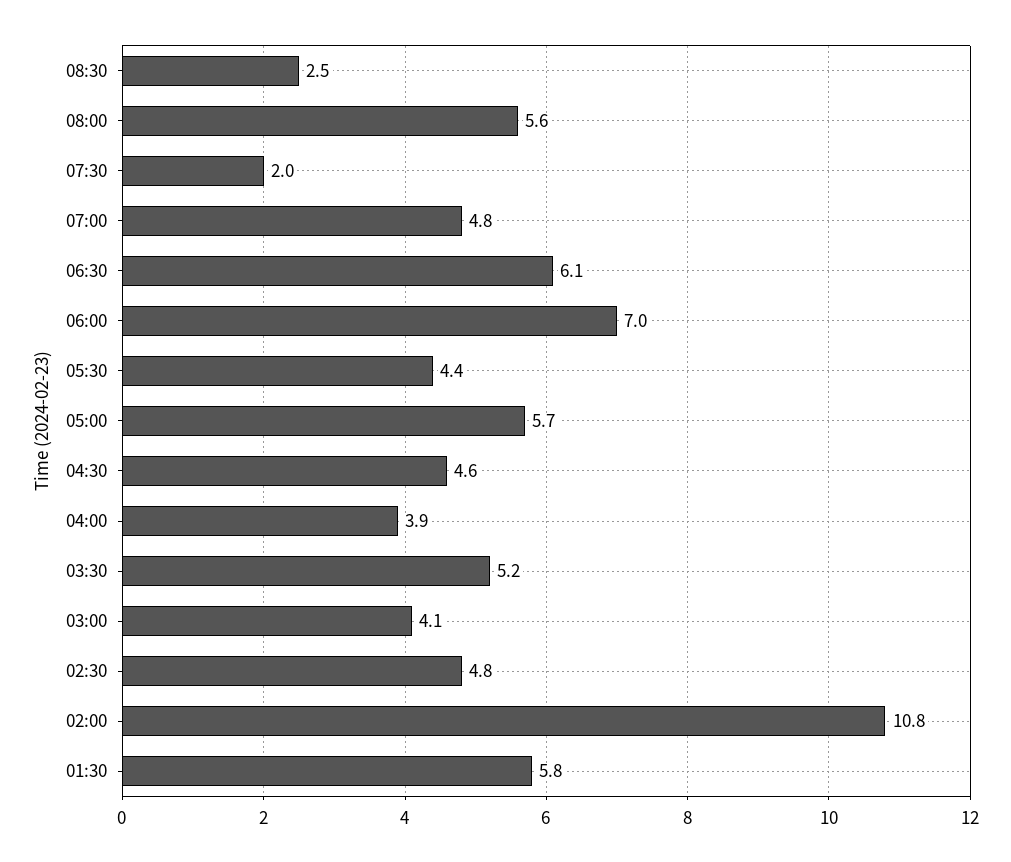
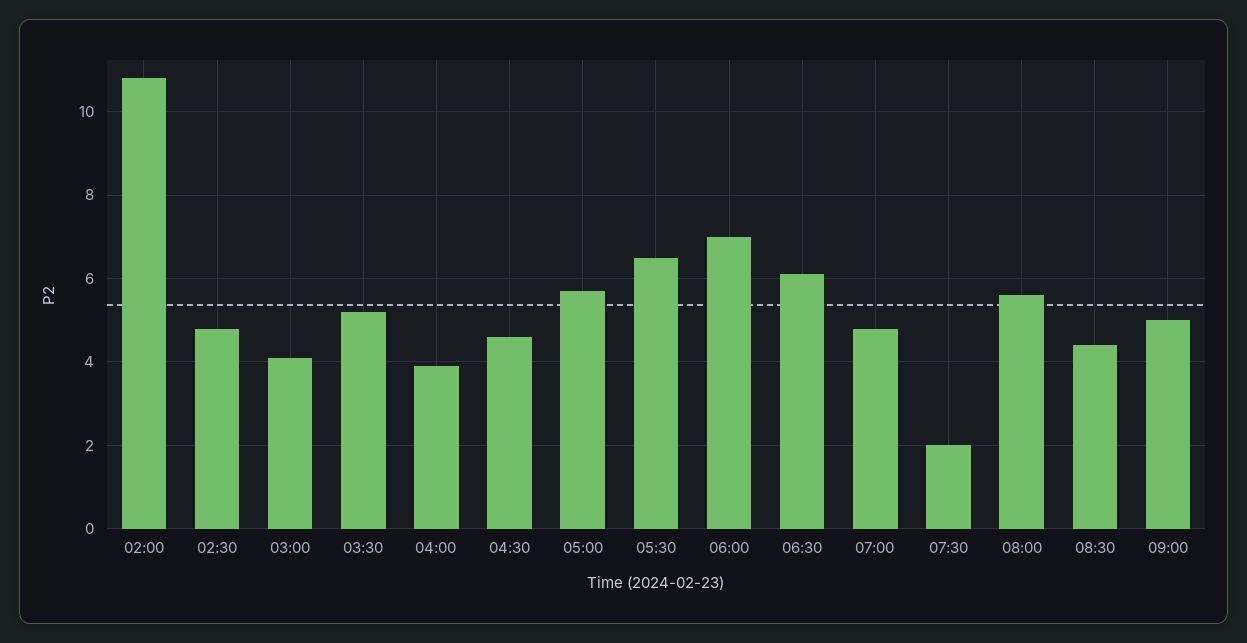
08:30: 2.5 -> 4.5
05:30: 4.4 -> 6.5
01:30: 5.8 -> none
09:00: none -> 5

